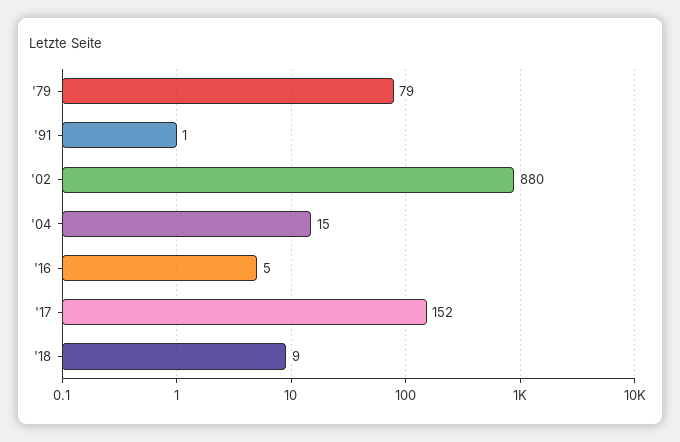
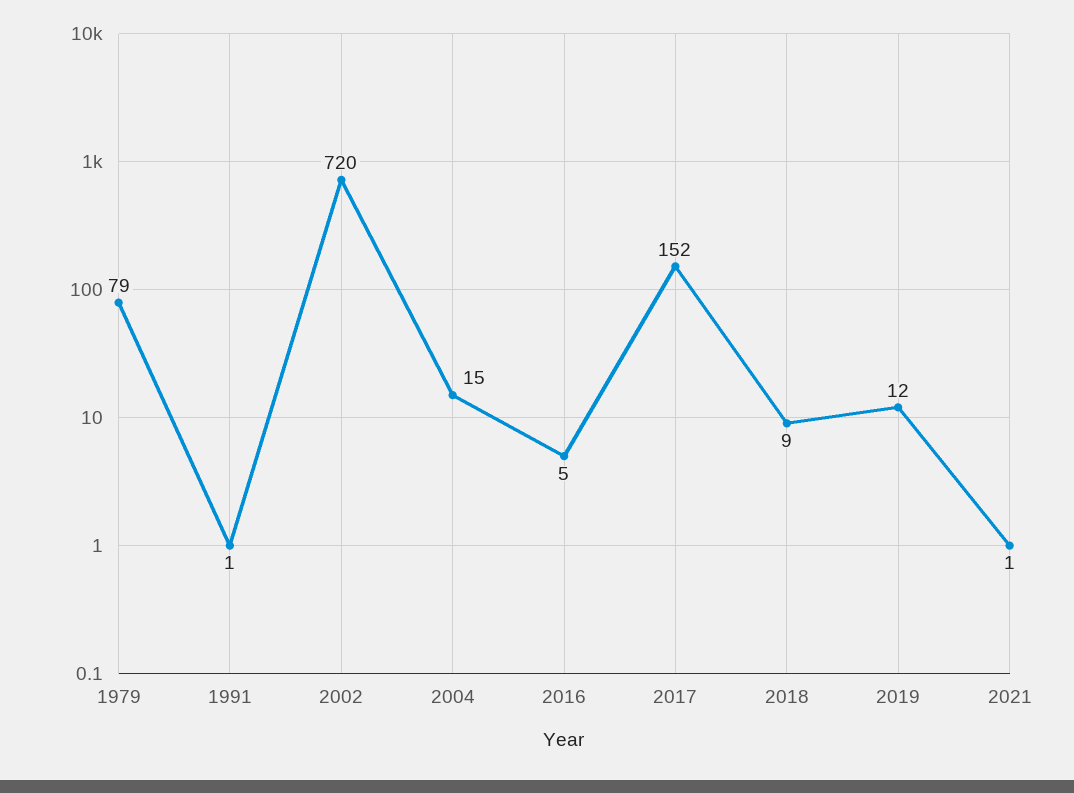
'02: 880 -> 720
2019: none -> 12
2021: none -> 1

